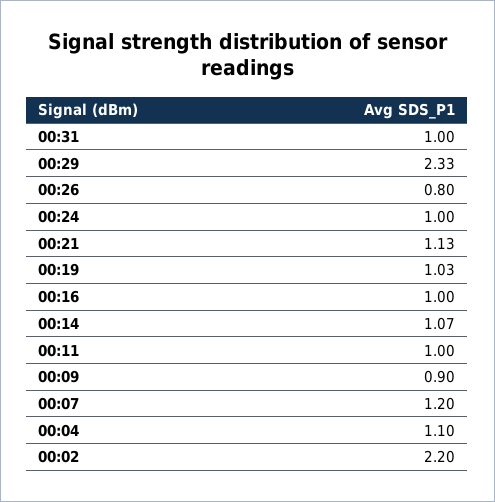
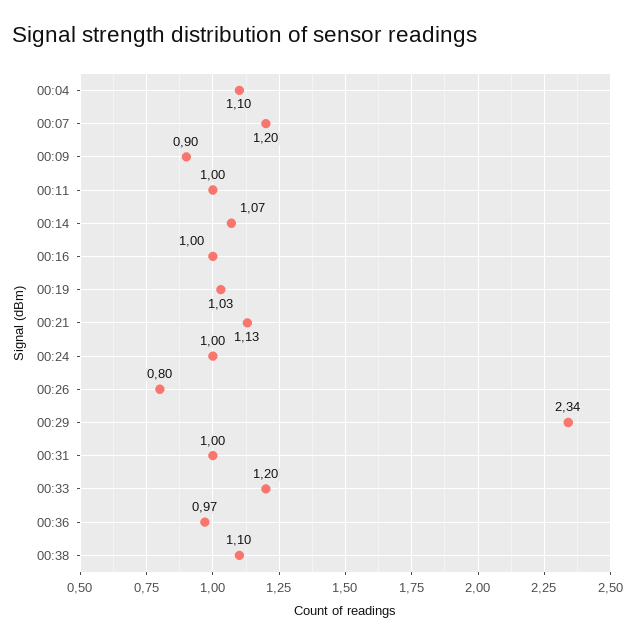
00:29: 2.33 -> 2.34
00:02: 2.2 -> none
00:33: none -> 1.2
00:36: none -> 0.97
00:38: none -> 1.1

